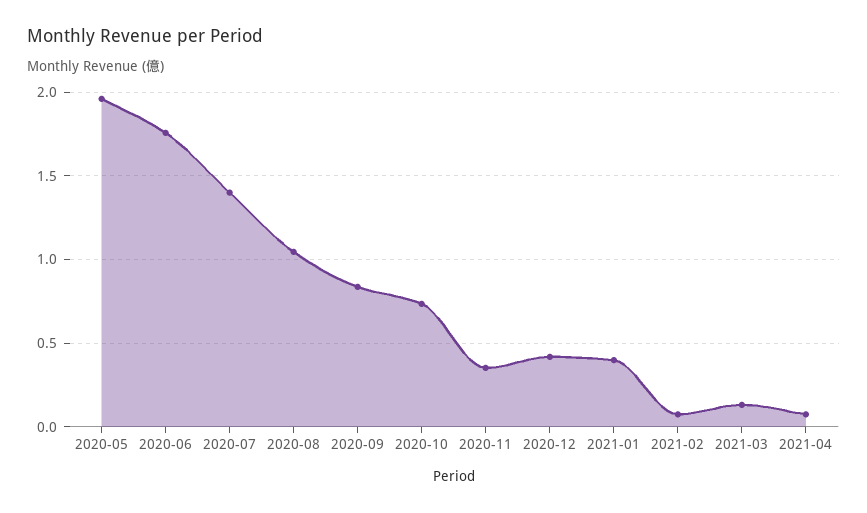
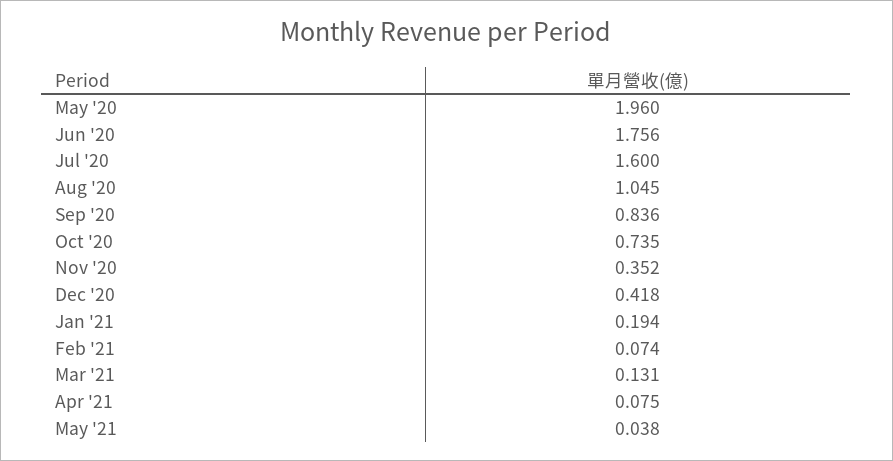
2020-07: 1.4 -> 1.6
2021-01: 0.4 -> 0.194
May '21: none -> 0.038

